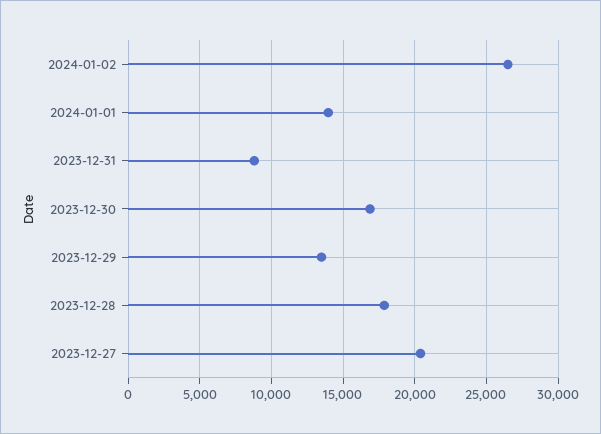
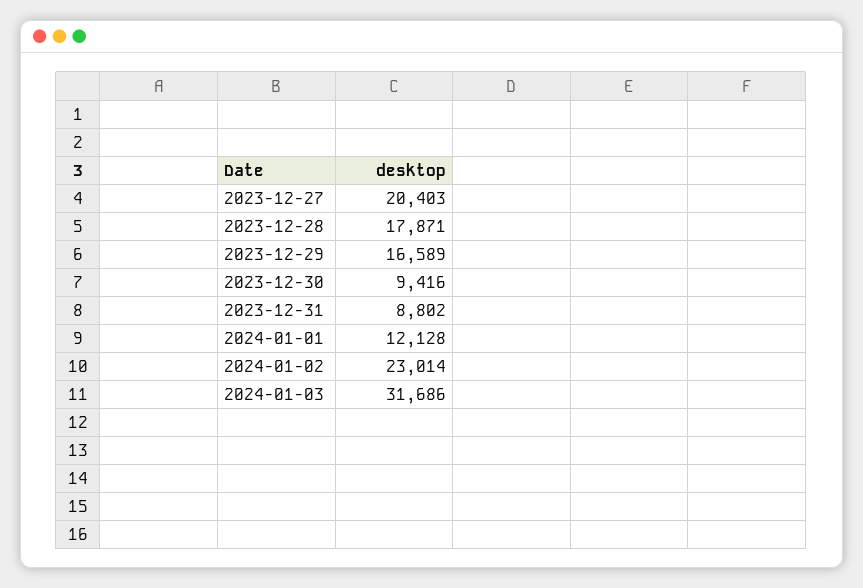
2024-01-02: 26500 -> 23014
2024-01-01: 14000 -> 12128
2023-12-30: 17000 -> 9416
2023-12-29: 13500 -> 16589
2024-01-03: none -> 31686

